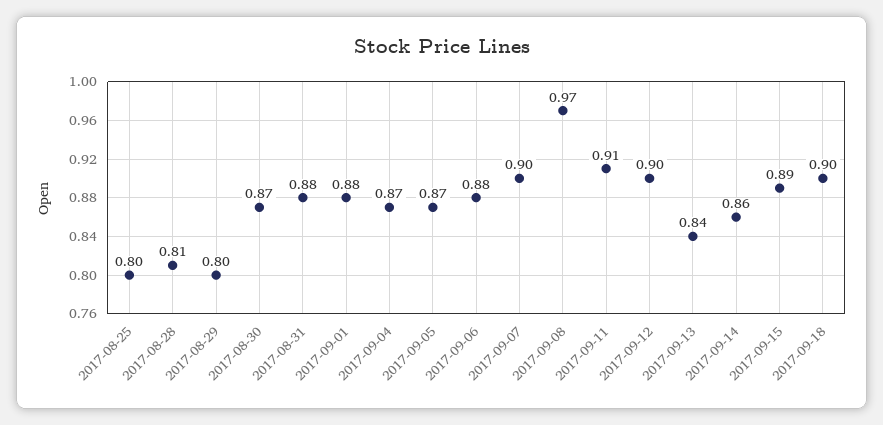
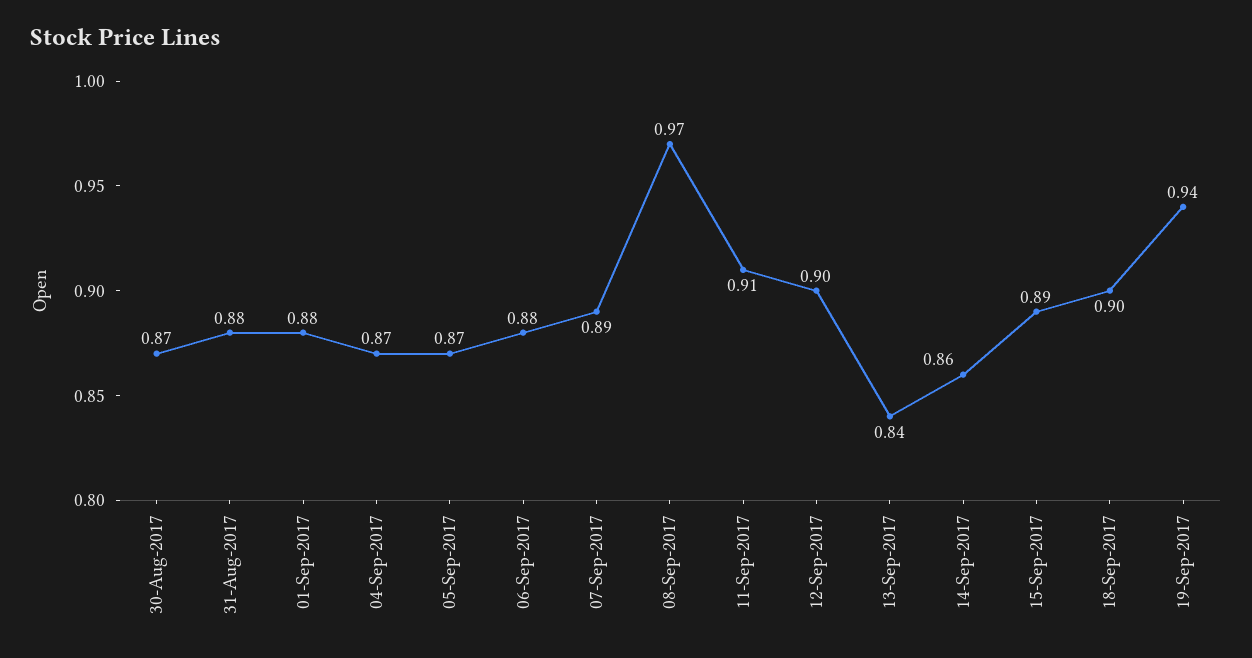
2017-08-25: 0.8 -> none
2017-08-28: 0.81 -> none
2017-08-29: 0.8 -> none
2017-09-07: 0.9 -> 0.89
19-Sep-2017: none -> 0.94

